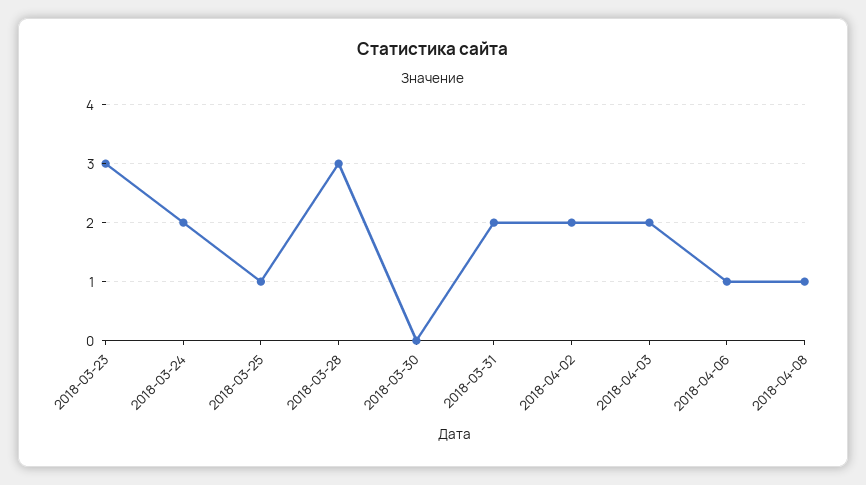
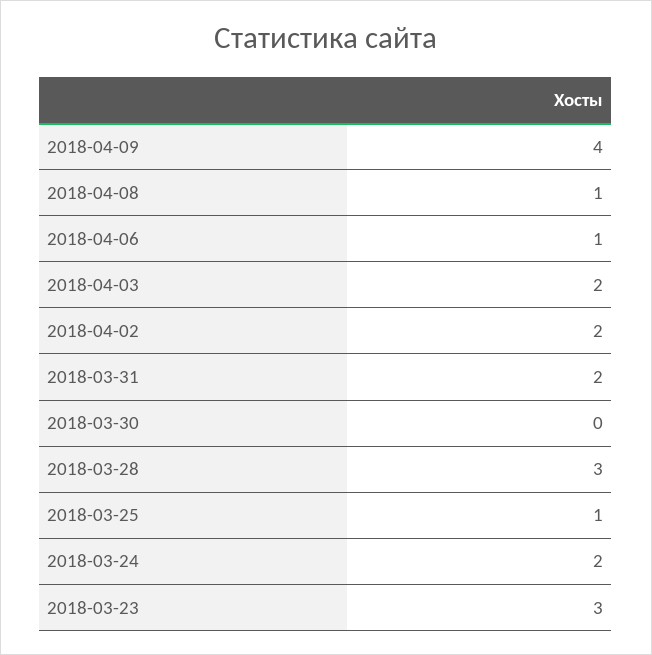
2018-04-09: none -> 4

